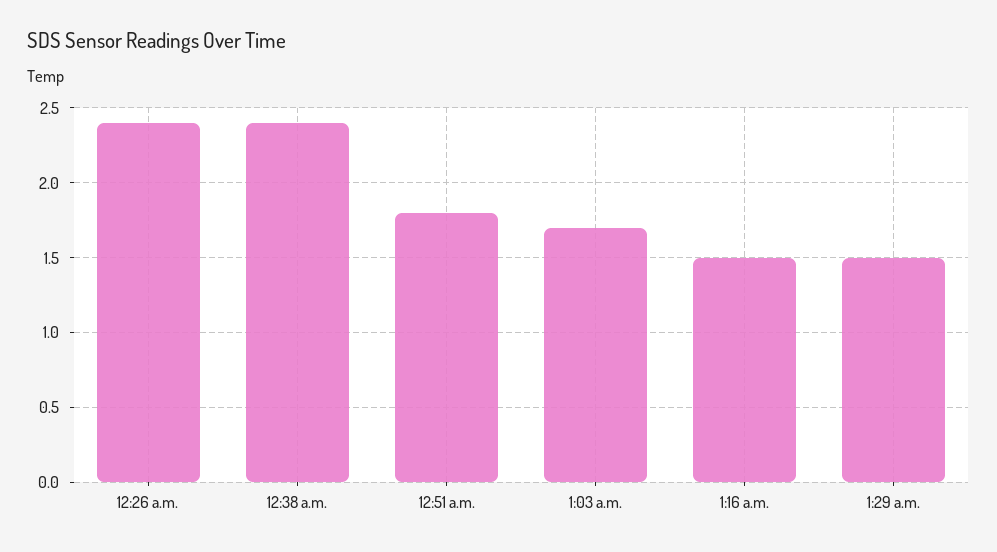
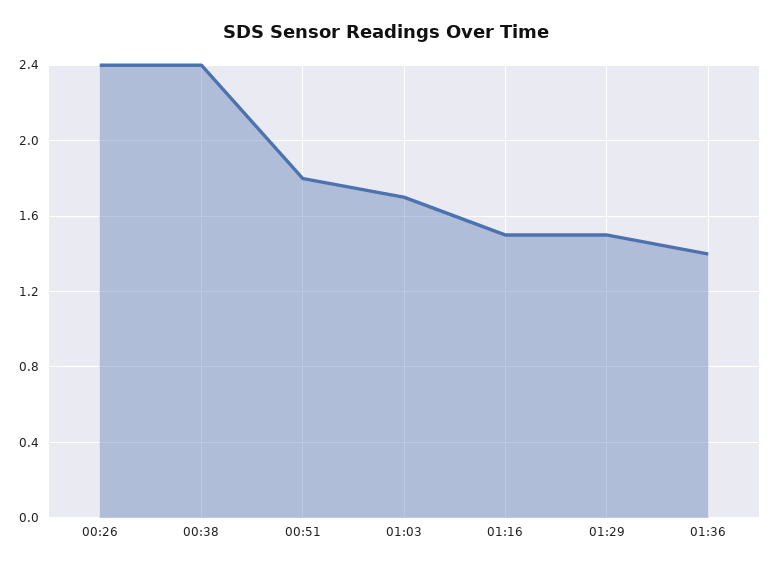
01:36: none -> 1.4

